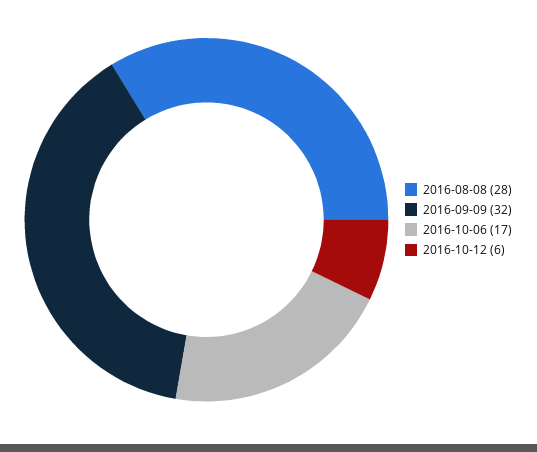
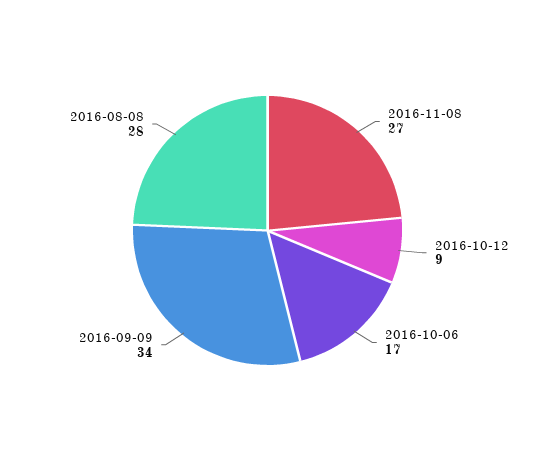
2016-09-09: 32 -> 34
2016-10-12: 6 -> 9
2016-11-08: none -> 27

